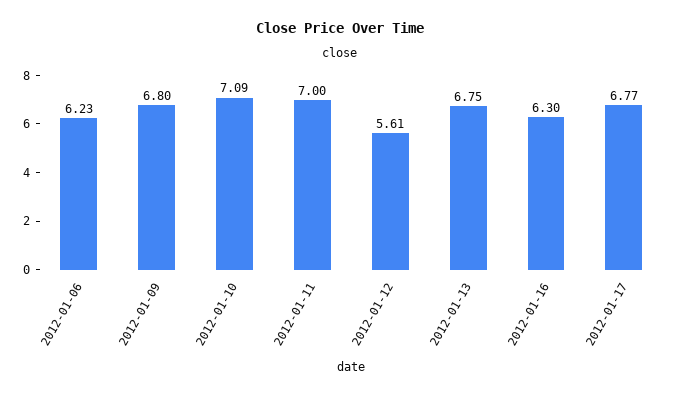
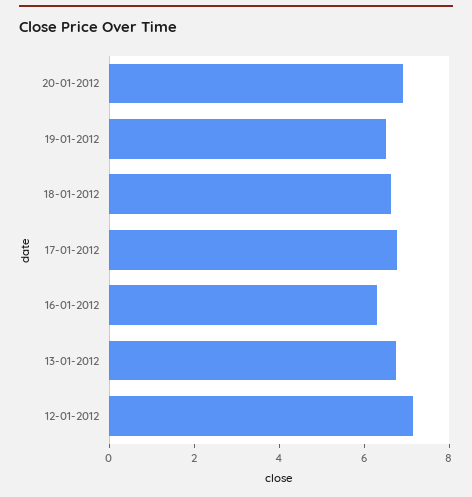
2012-01-06: 6.23 -> none
2012-01-09: 6.8 -> none
2012-01-10: 7.09 -> none
2012-01-11: 7 -> none
2012-01-12: 5.61 -> 7
20-01-2012: none -> 7
19-01-2012: none -> 6.5
18-01-2012: none -> 6.5

